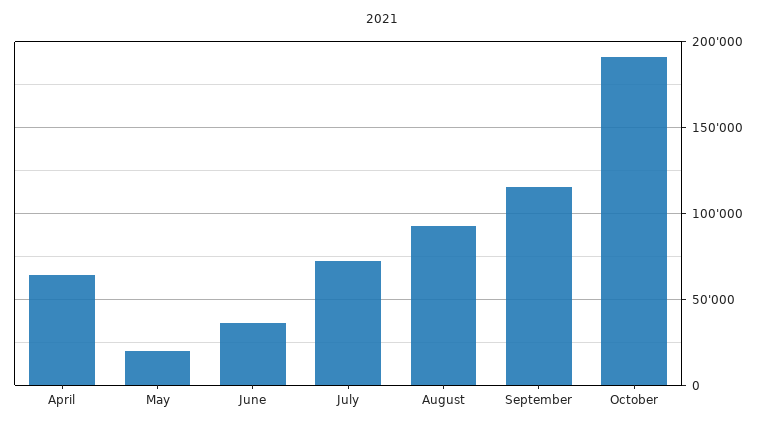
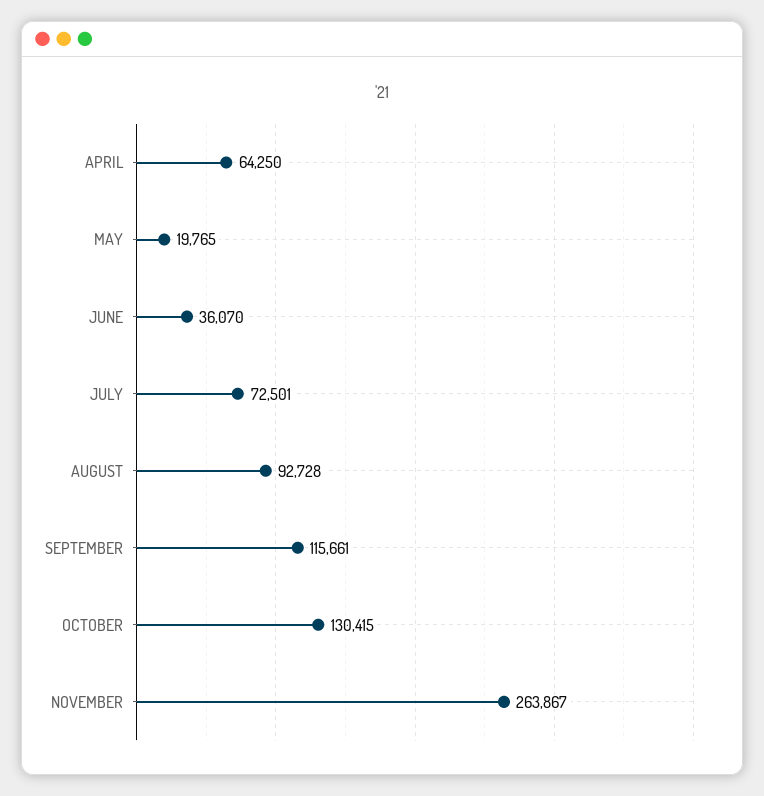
October: 190000 -> 130415
NOVEMBER: none -> 263867

